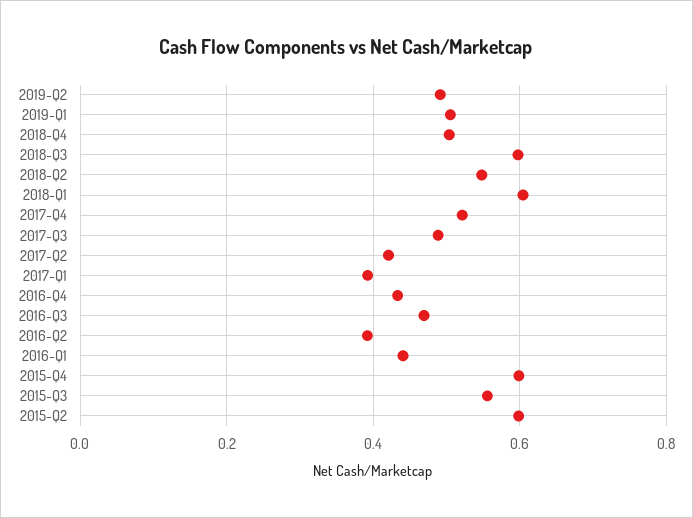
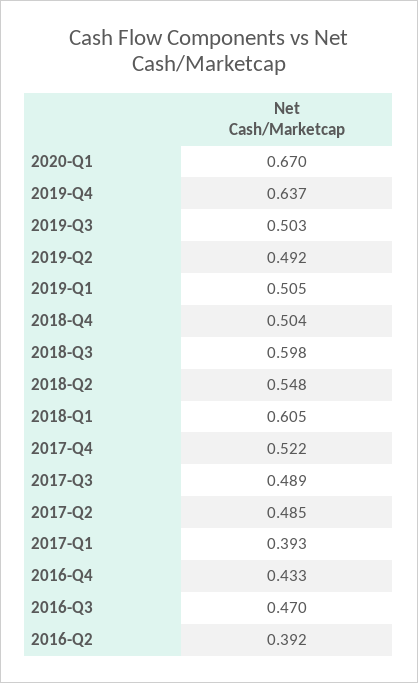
2017-Q2: 0.42 -> 0.485
2016-Q1: 0.44 -> none
2015-Q4: 0.6 -> none
2015-Q3: 0.56 -> none
2015-Q2: 0.6 -> none
2020-Q1: none -> 0.67
2019-Q4: none -> 0.637
2019-Q3: none -> 0.503

